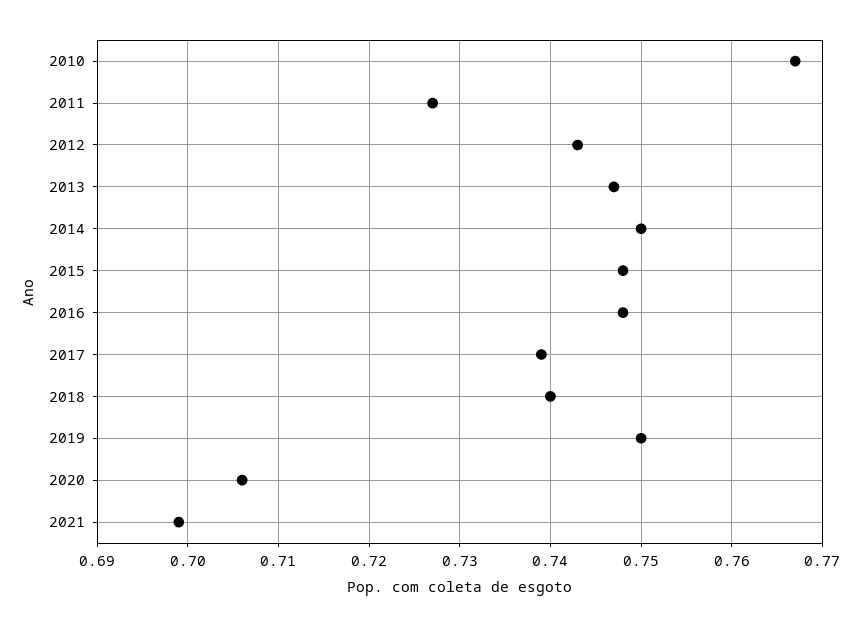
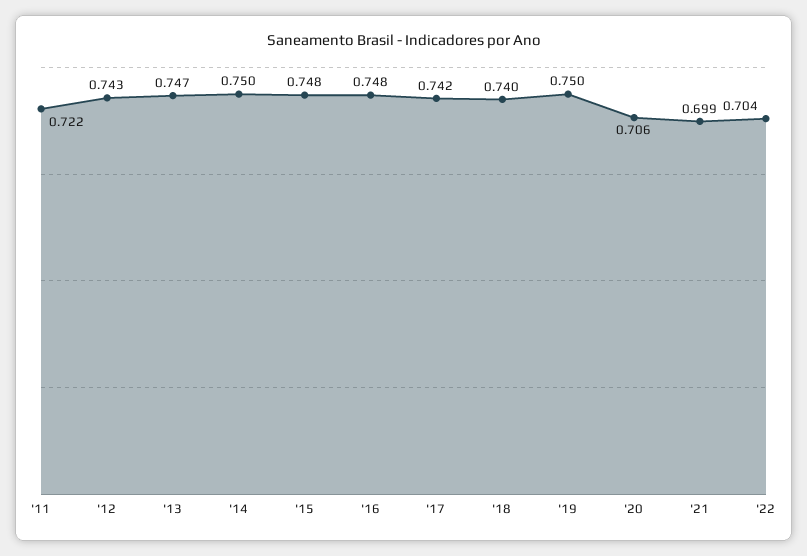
2010: 0.767 -> none
2011: 0.727 -> 0.722
2017: 0.739 -> 0.742
'22: none -> 0.704

